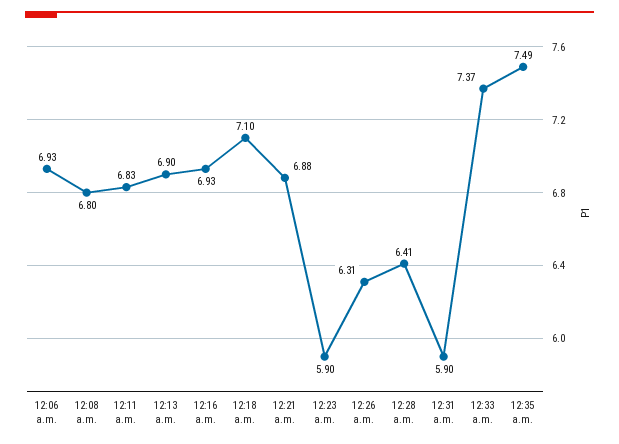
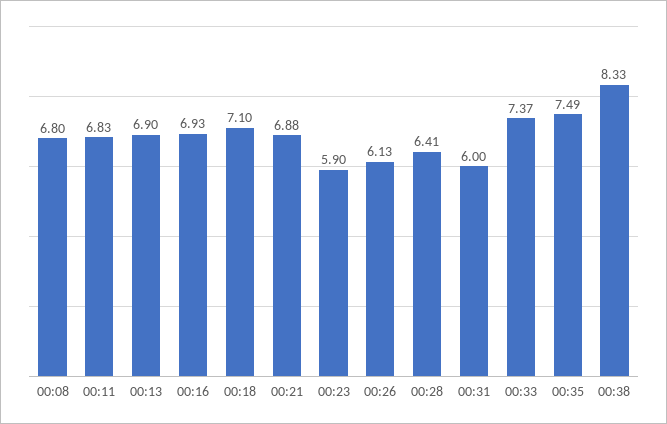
12:06 a.m.: 6.93 -> none
12:26 a.m.: 6.31 -> 6.13
12:31 a.m.: 5.9 -> 6
00:38: none -> 8.33

